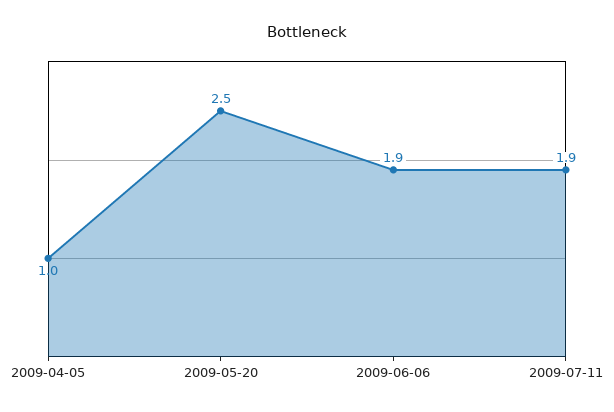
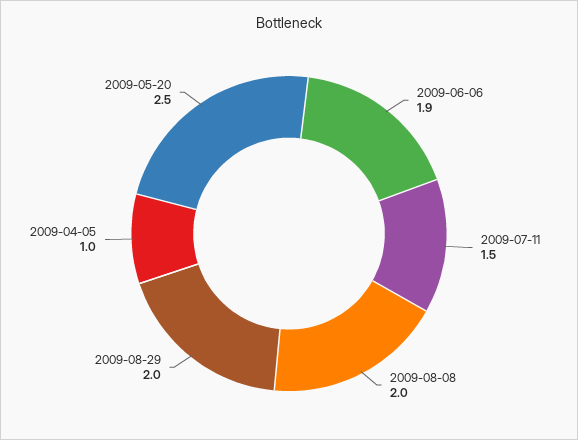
2009-07-11: 1.9 -> 1.5
2009-08-08: none -> 2
2009-08-29: none -> 2

